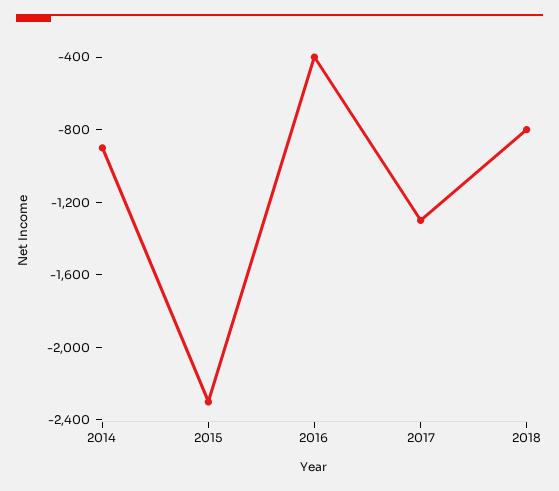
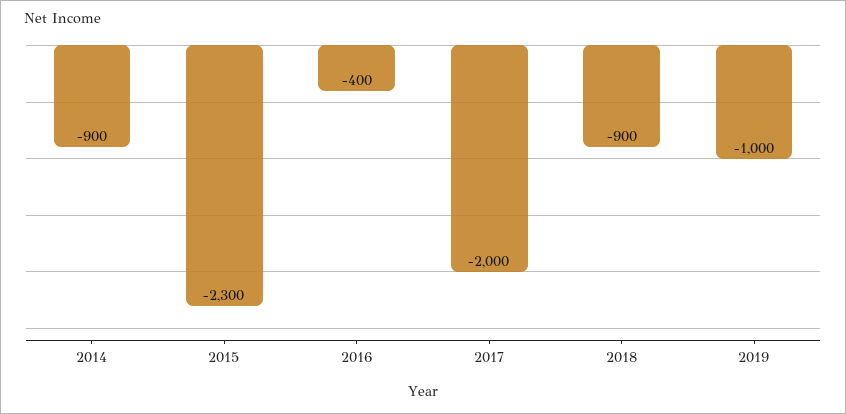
2017: -1300 -> -2000
2018: -800 -> -900
2019: none -> -1000

